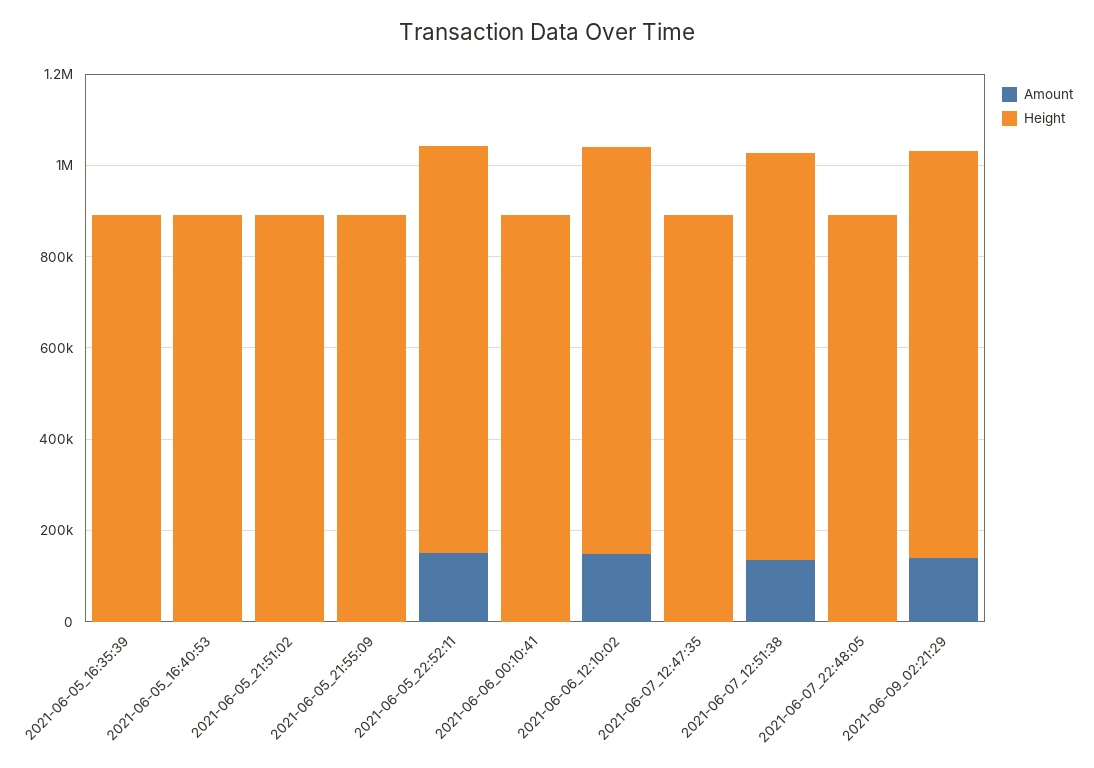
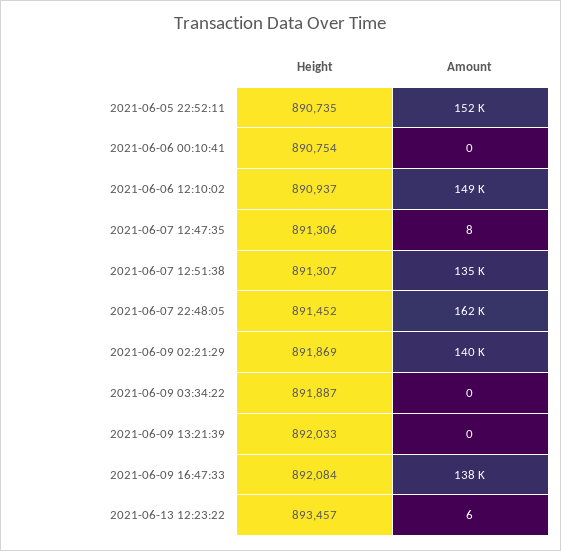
Amount, 2021-06-05_16:35:39: 0 -> none
Height, 2021-06-05_16:35:39: 900000 -> none
Amount, 2021-06-05_16:40:53: 0 -> none
Height, 2021-06-05_16:40:53: 900000 -> none
Amount, 2021-06-05_21:51:02: 0 -> none
Height, 2021-06-05_21:51:02: 900000 -> none
Amount, 2021-06-05_21:55:09: 0 -> none
Height, 2021-06-05_21:55:09: 900000 -> none
Amount, 2021-06-07_22:48:05: 0 -> 162000
Height, 2021-06-09 03:34:22: none -> 891887
Amount, 2021-06-09 03:34:22: none -> 0
Height, 2021-06-09 13:21:39: none -> 892033
Amount, 2021-06-09 13:21:39: none -> 0
Height, 2021-06-09 16:47:33: none -> 892084
Amount, 2021-06-09 16:47:33: none -> 138000
Height, 2021-06-13 12:23:22: none -> 893457
Amount, 2021-06-13 12:23:22: none -> 6

